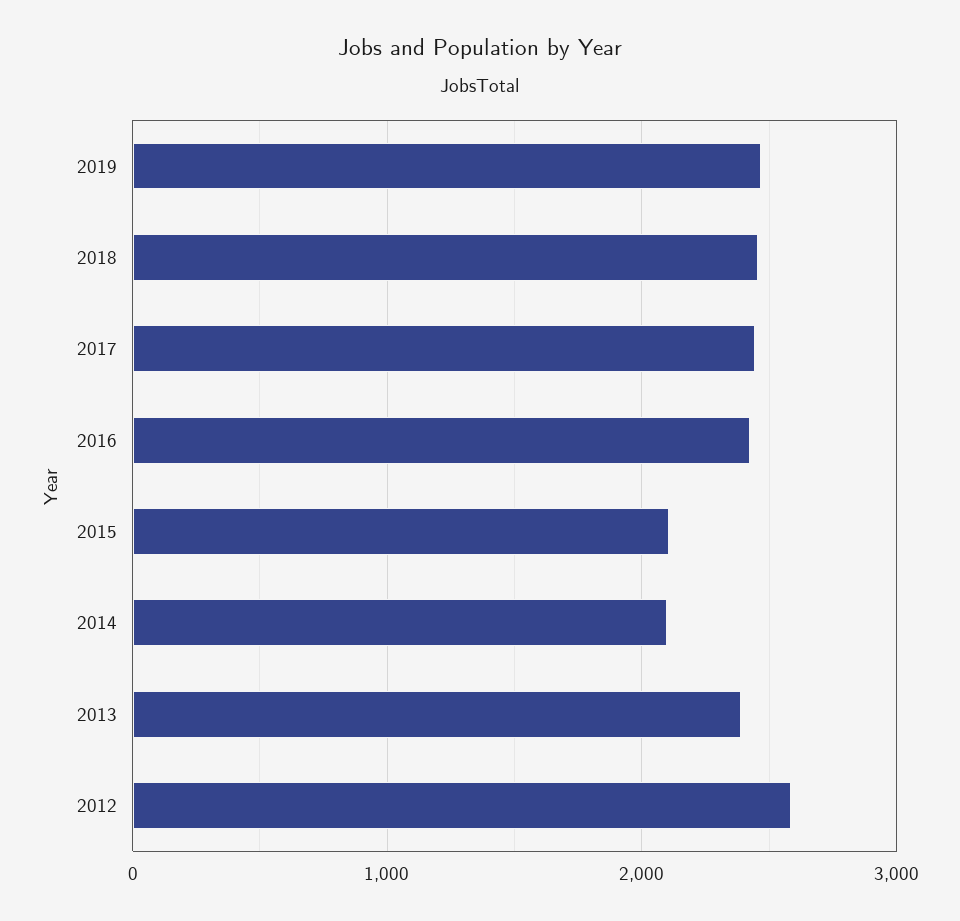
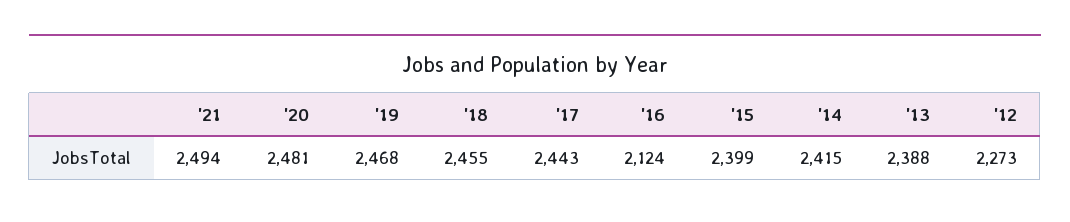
2016: 2400 -> 2124
2015: 2100 -> 2399
2014: 2100 -> 2415
2012: 2600 -> 2273
'21: none -> 2494
'20: none -> 2481

